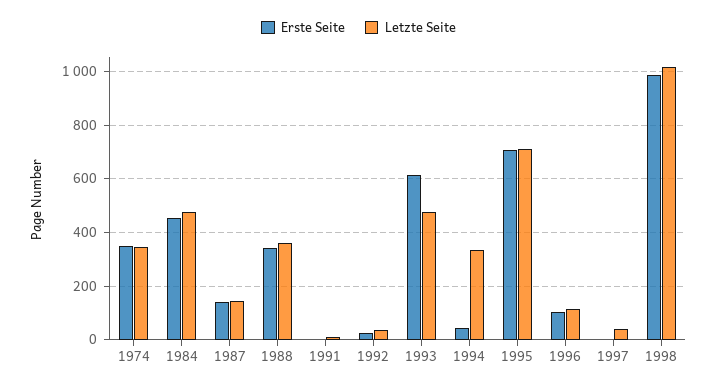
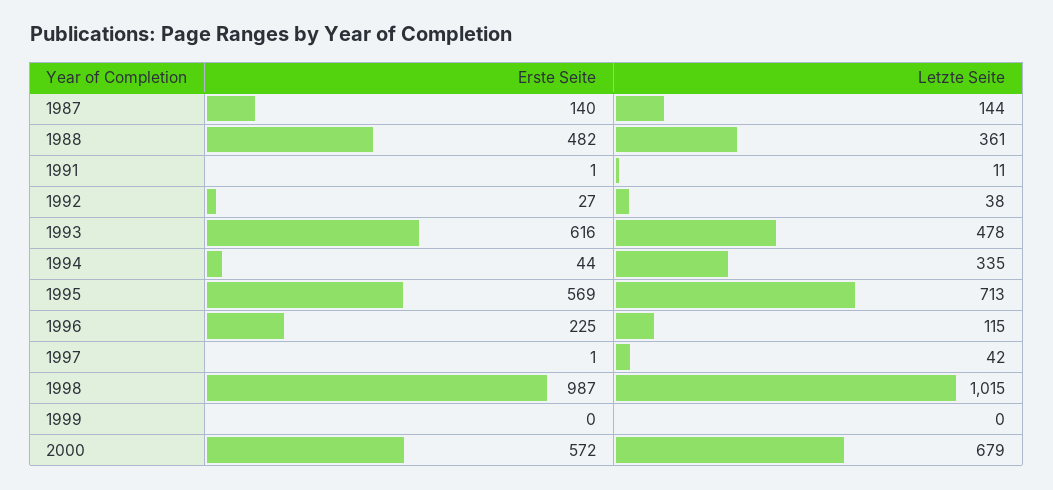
Erste Seite, 1974: 350 -> none
Letzte Seite, 1974: 350 -> none
Erste Seite, 1984: 450 -> none
Letzte Seite, 1984: 475 -> none
Erste Seite, 1988: 350 -> 482
Erste Seite, 1995: 700 -> 569
Erste Seite, 1996: 100 -> 225
Erste Seite, 1999: none -> 0
Letzte Seite, 1999: none -> 0
Erste Seite, 2000: none -> 572
Letzte Seite, 2000: none -> 679

